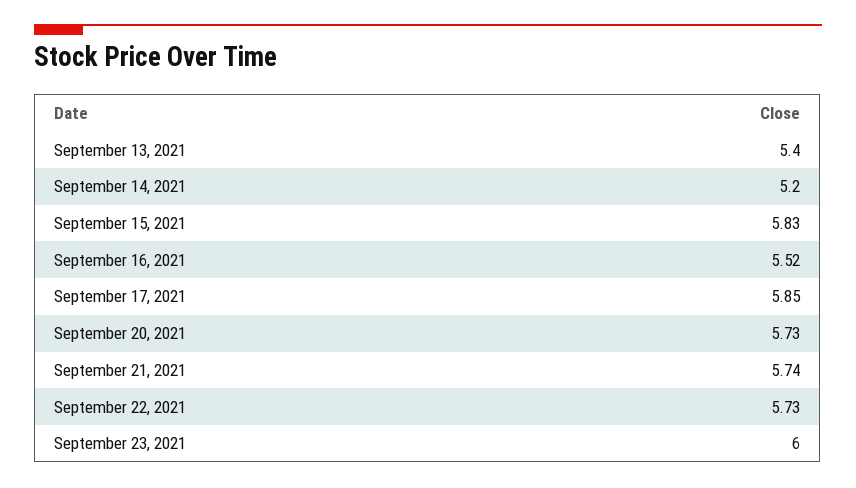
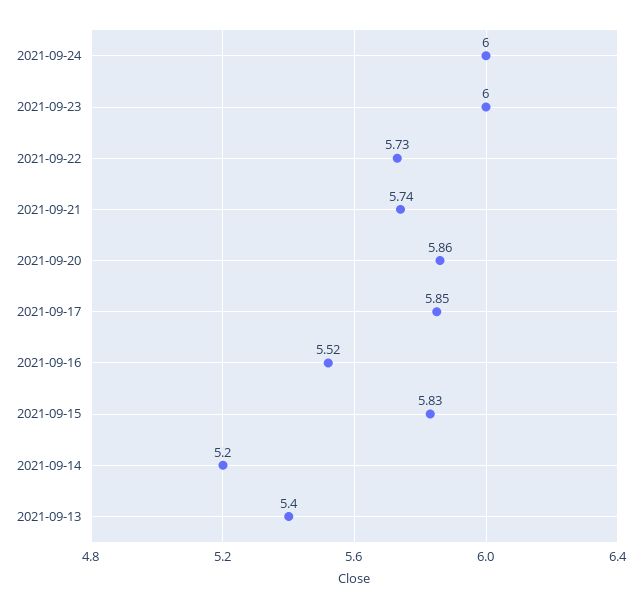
September 20, 2021: 5.73 -> 5.86
2021-09-24: none -> 6

